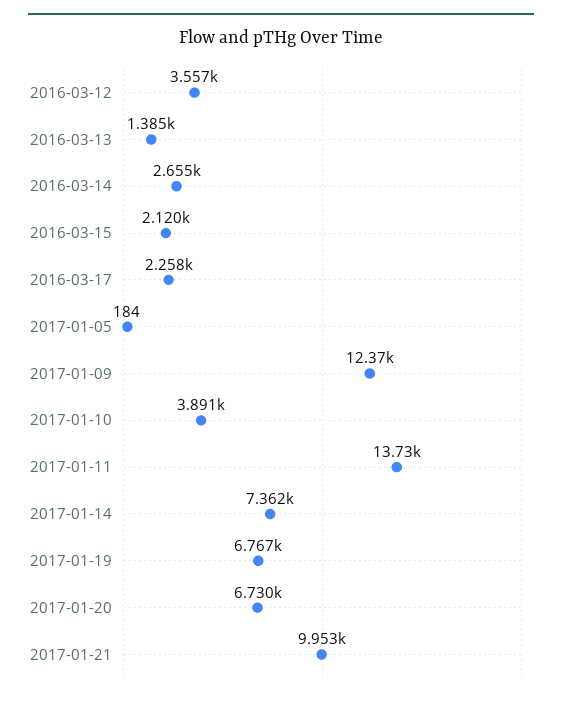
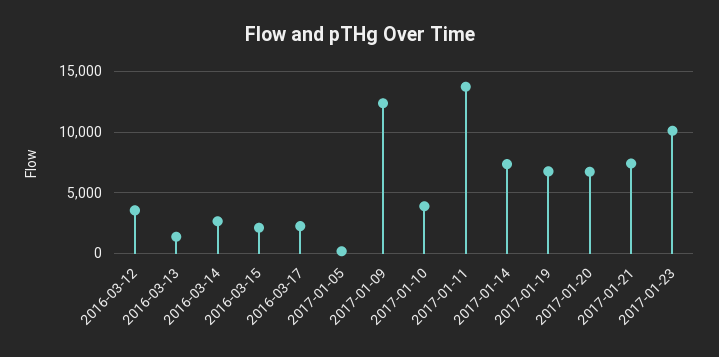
2017-01-21: 9953 -> 7500
2017-01-23: none -> 10000

